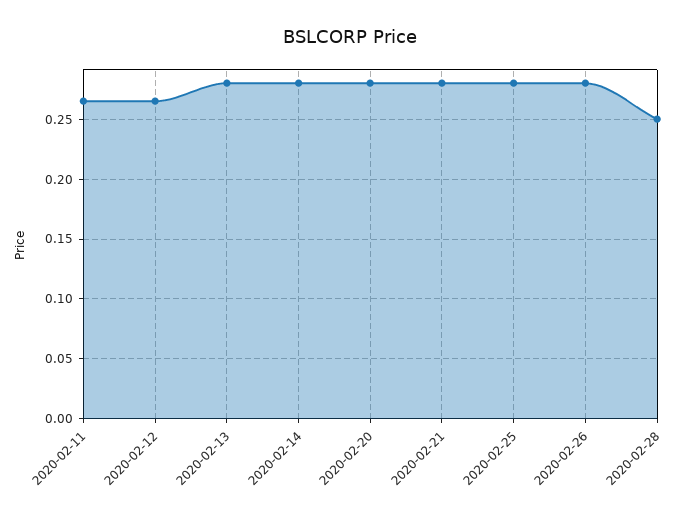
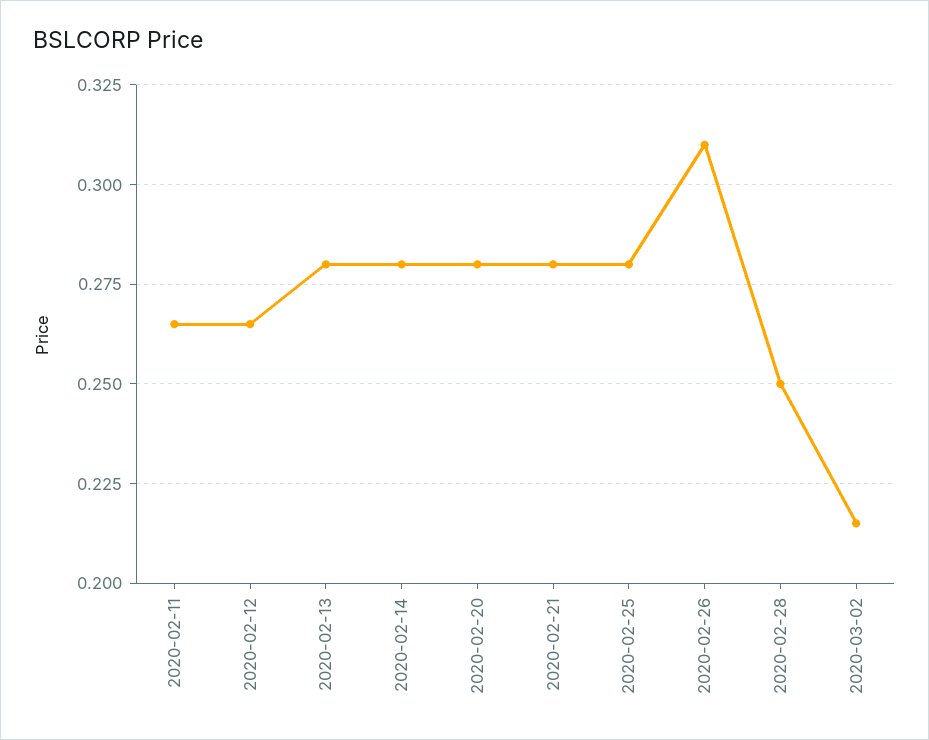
2020-02-26: 0.28 -> 0.31
2020-03-02: none -> 0.215

